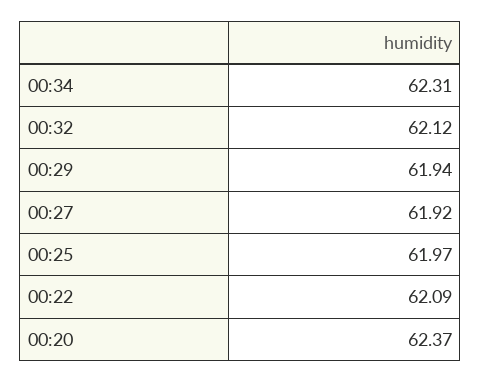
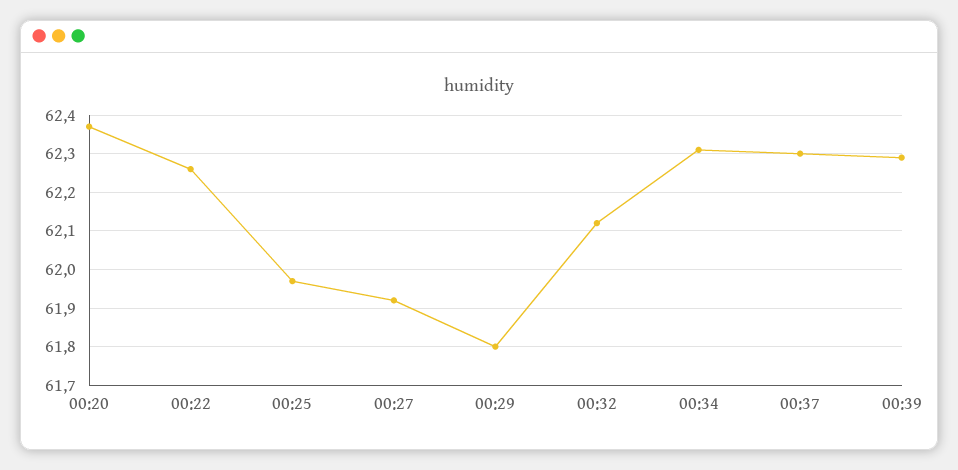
00:29: 61.94 -> 61.8
00:22: 62.09 -> 62.25
00:37: none -> 62.3
00:39: none -> 62.3

